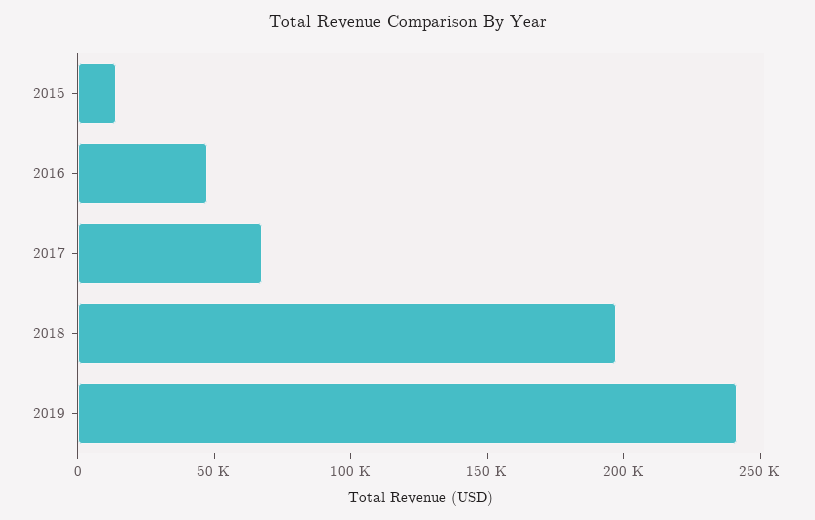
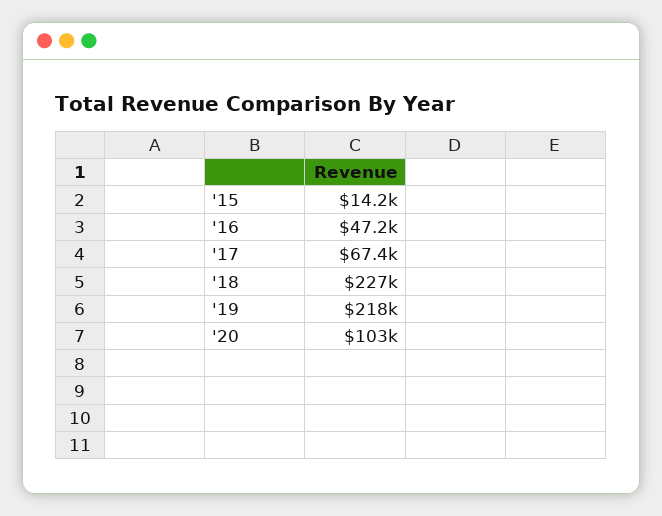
2018: 200000 -> 227000
2019: 240000 -> 218000
'20: none -> 103000

